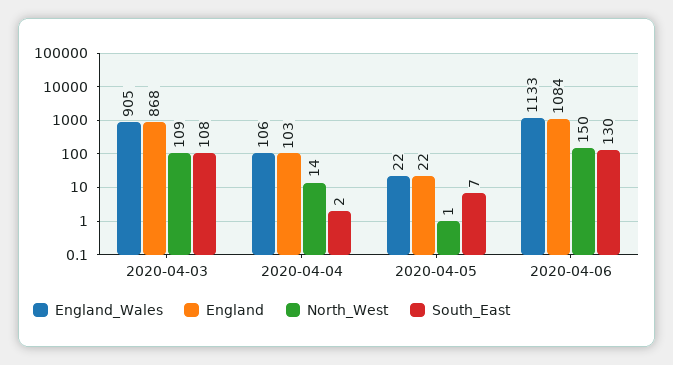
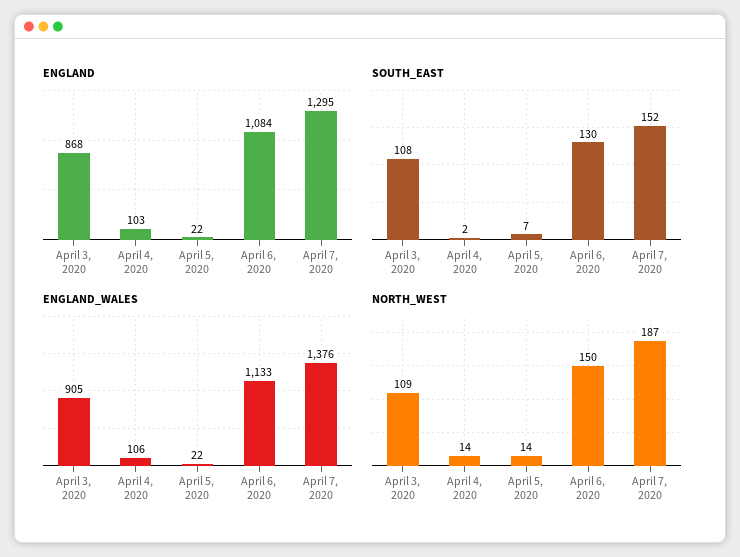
North_West, 2020-04-05: 1 -> 14
England, April 7, 2020: none -> 1295
South_East, April 7, 2020: none -> 152
England_Wales, April 7, 2020: none -> 1376
North_West, April 7, 2020: none -> 187

